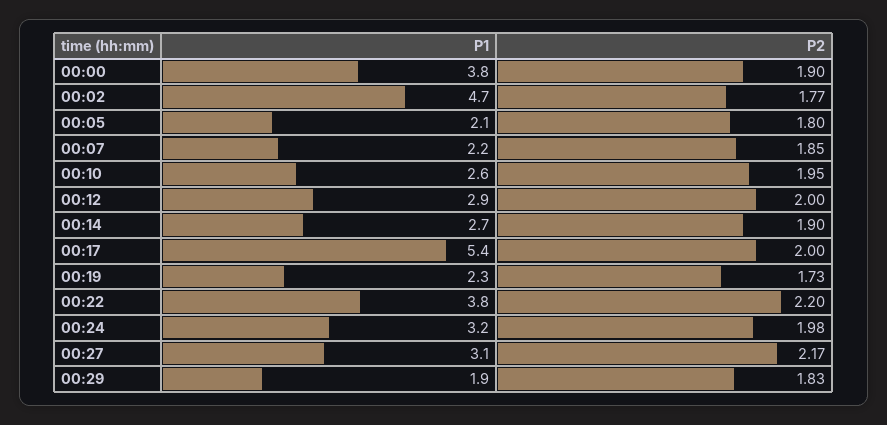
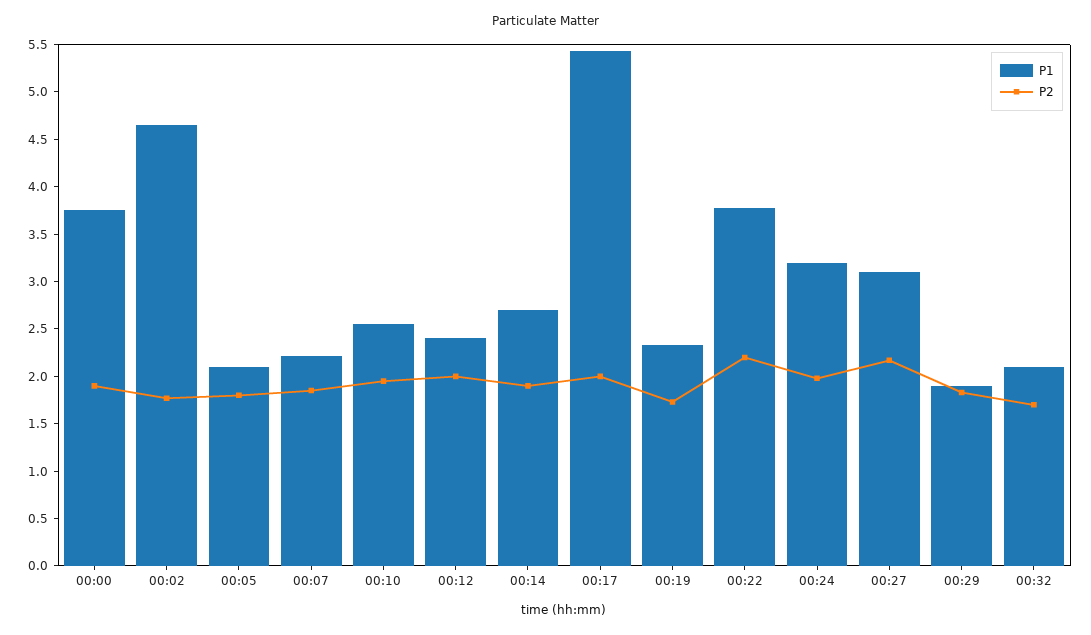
P1, 00:12: 2.9 -> 2.4
P1, 00:32: none -> 2.1
P2, 00:32: none -> 1.7

